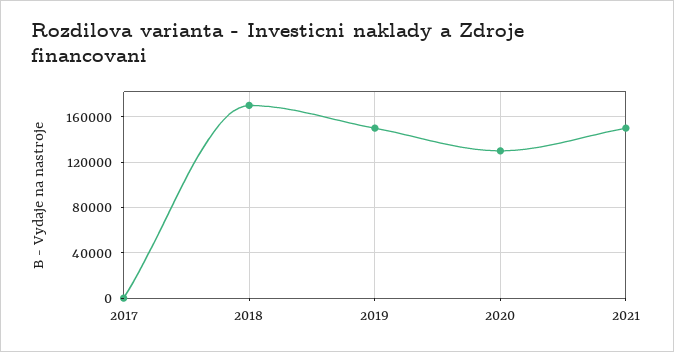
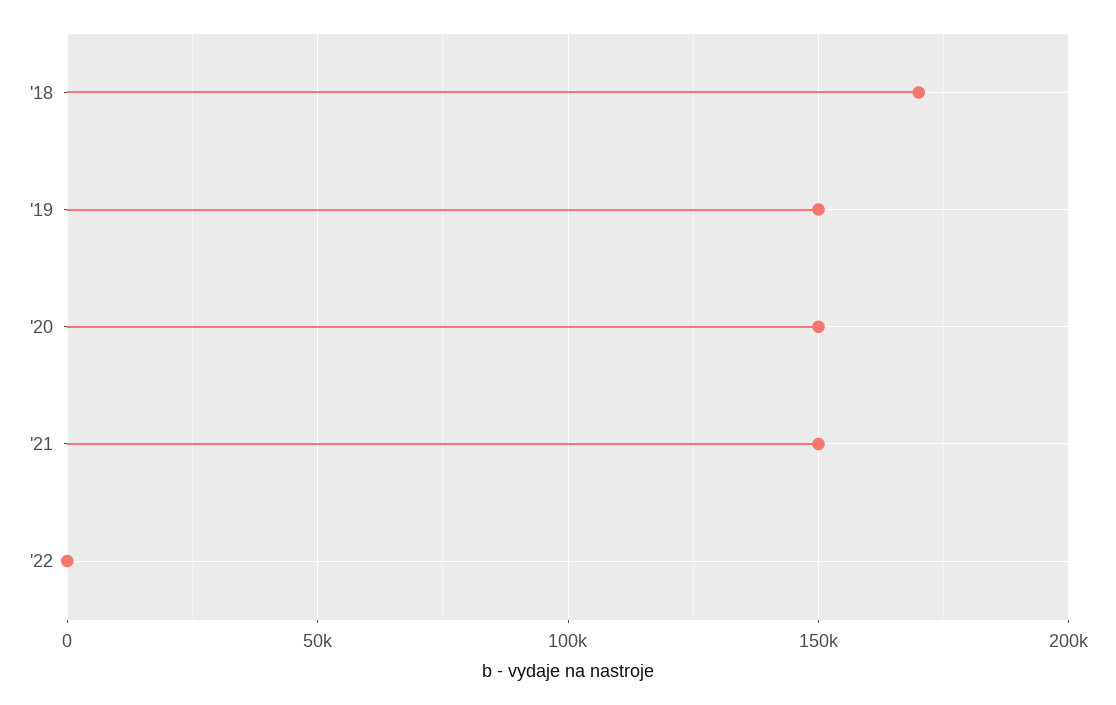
2017: 0 -> none
2020: 130000 -> 150000
'22: none -> 0

